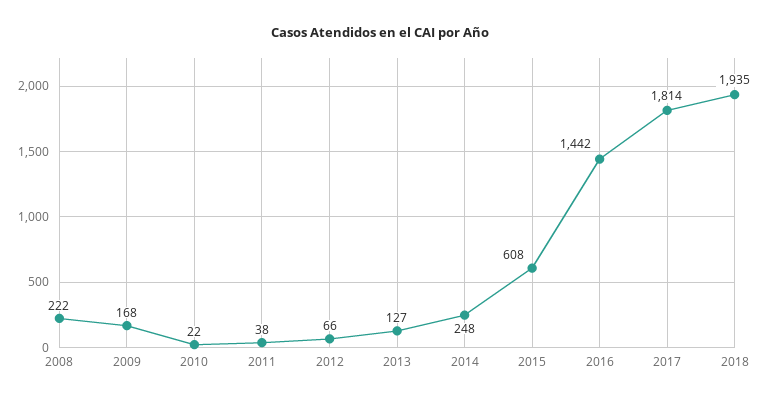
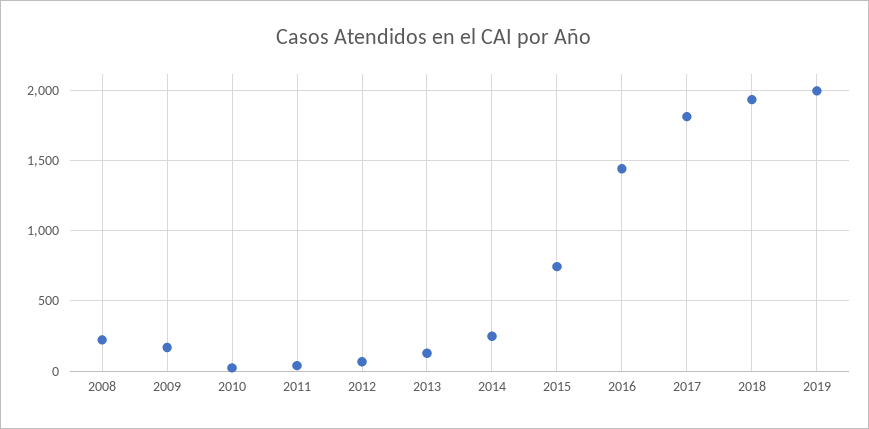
2015: 608 -> 750
2019: none -> 2000

